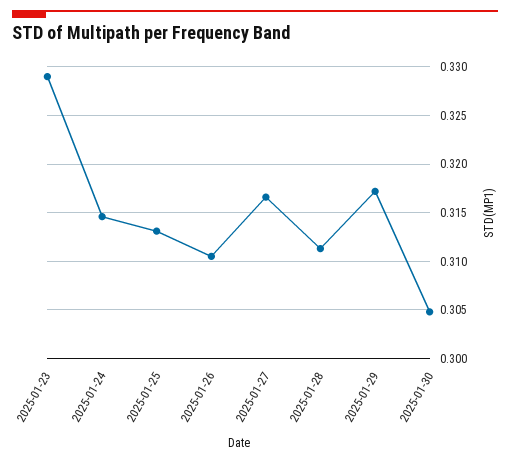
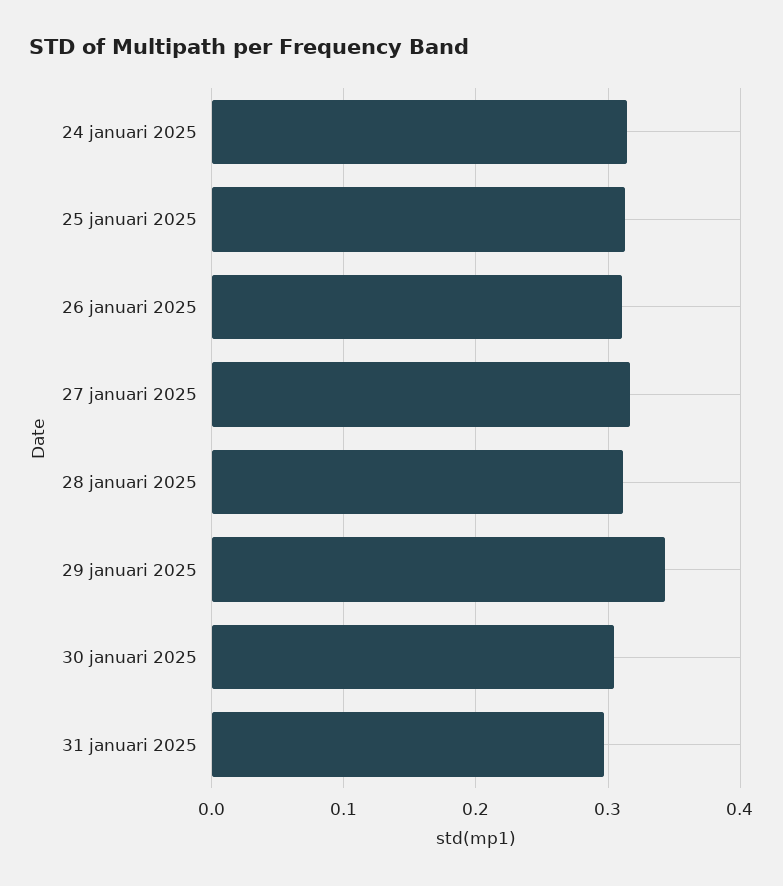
2025-01-23: 0.329 -> none
2025-01-29: 0.317 -> 0.34
31 januari 2025: none -> 0.3

